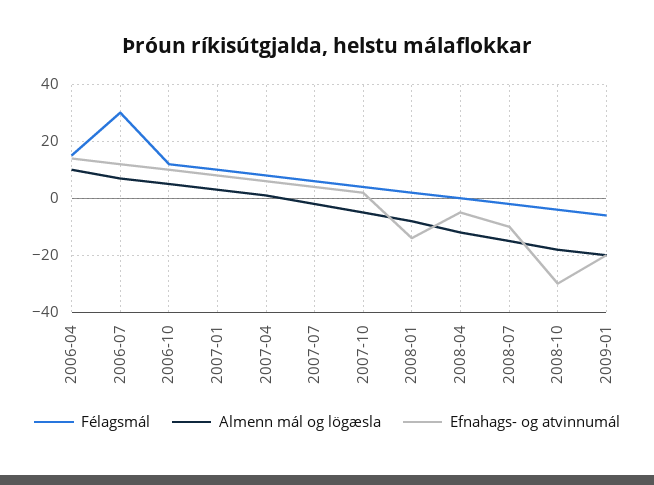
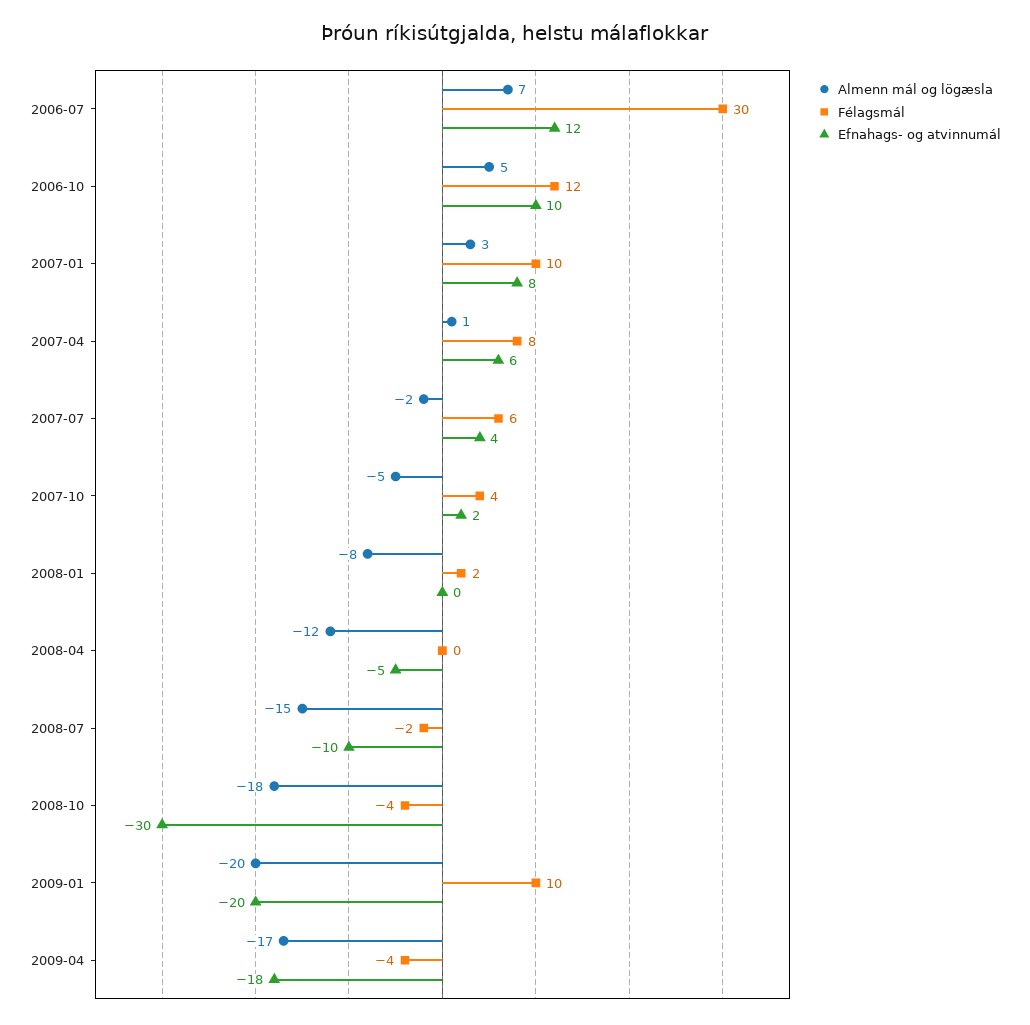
Félagsmál, 2006-04: 15 -> none
Almenn mál og lögæsla, 2006-04: 10 -> none
Efnahags- og atvinnumál, 2006-04: 15 -> none
Efnahags- og atvinnumál, 2008-01: -15 -> 0
Félagsmál, 2009-01: -5 -> 10
Almenn mál og lögæsla, 2009-04: none -> -17
Félagsmál, 2009-04: none -> -4
Efnahags- og atvinnumál, 2009-04: none -> -18

